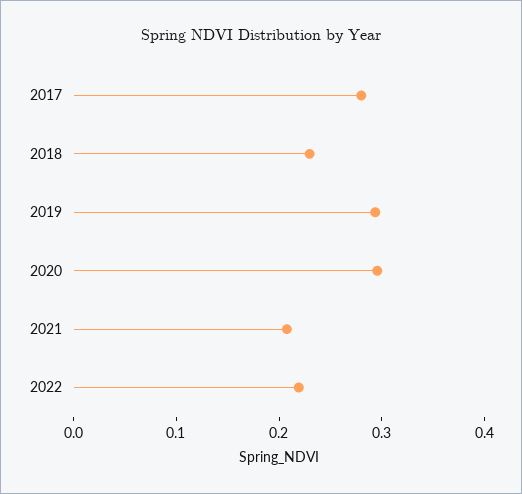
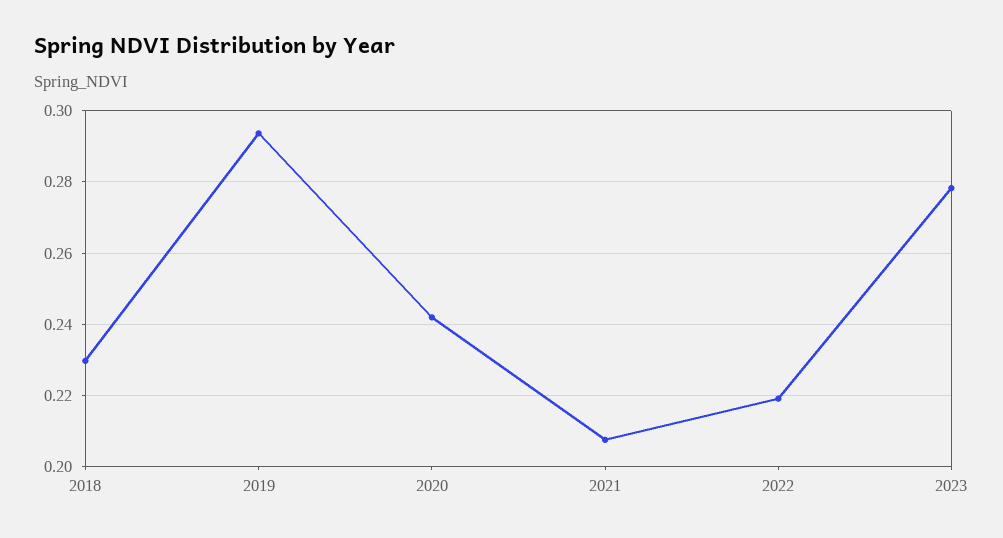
2017: 0.28 -> none
2020: 0.3 -> 0.242
2023: none -> 0.278

